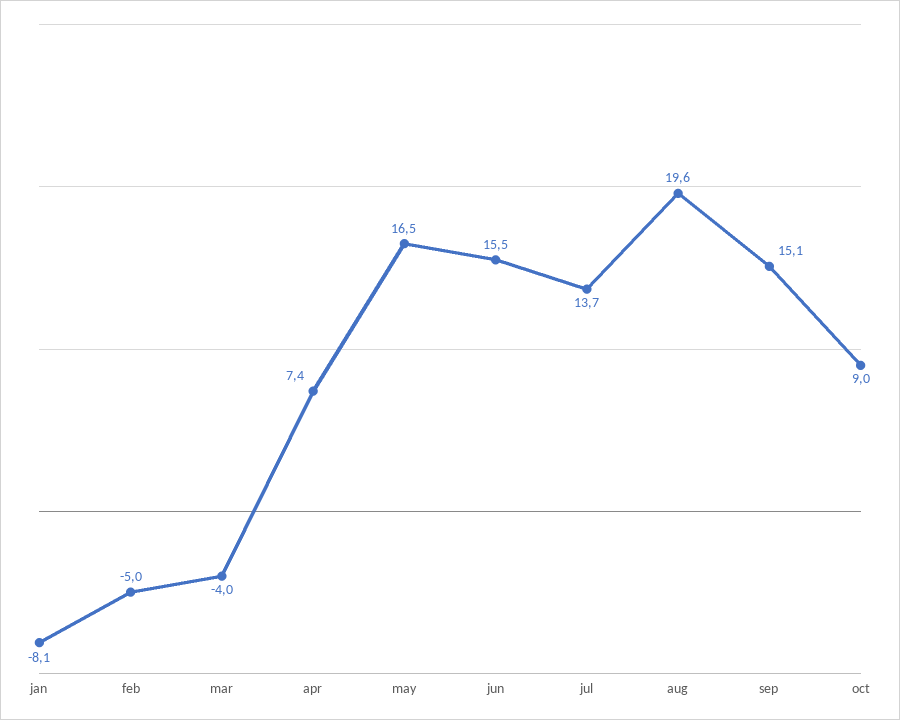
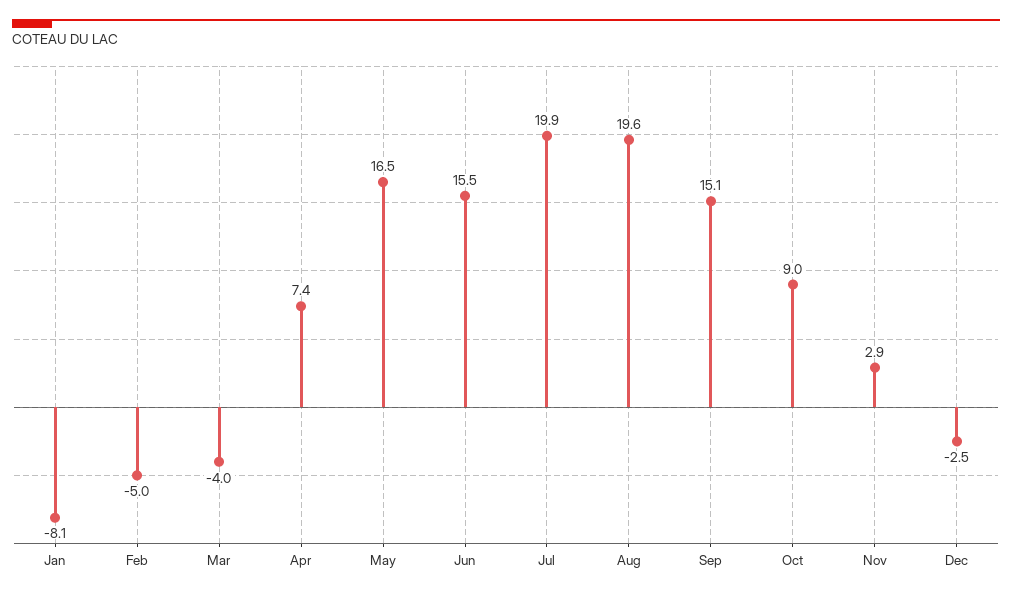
jul: 13.7 -> 19.9
Nov: none -> 2.9
Dec: none -> -2.5

